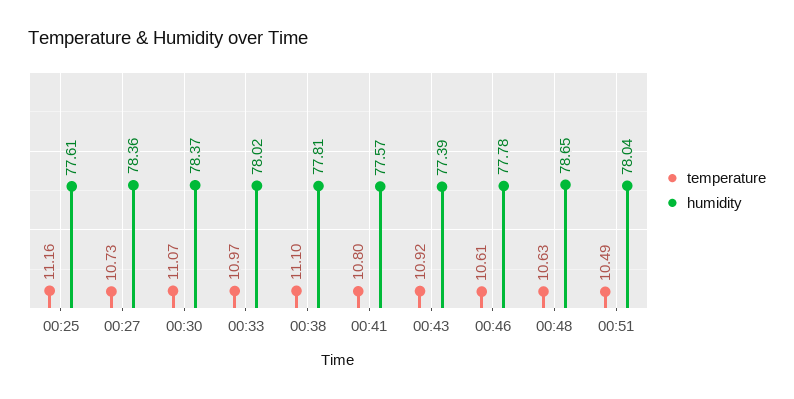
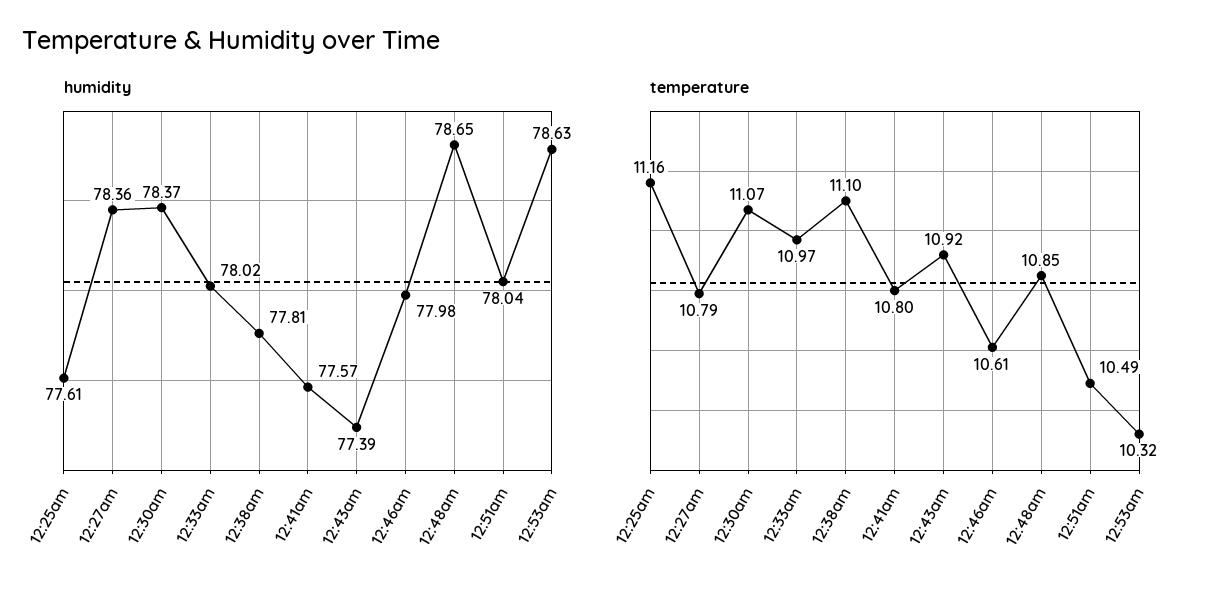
temperature, 00:27: 10.73 -> 10.79
humidity, 00:46: 77.78 -> 77.98
temperature, 00:48: 10.63 -> 10.85
humidity, 12:53am: none -> 78.63
temperature, 12:53am: none -> 10.32

